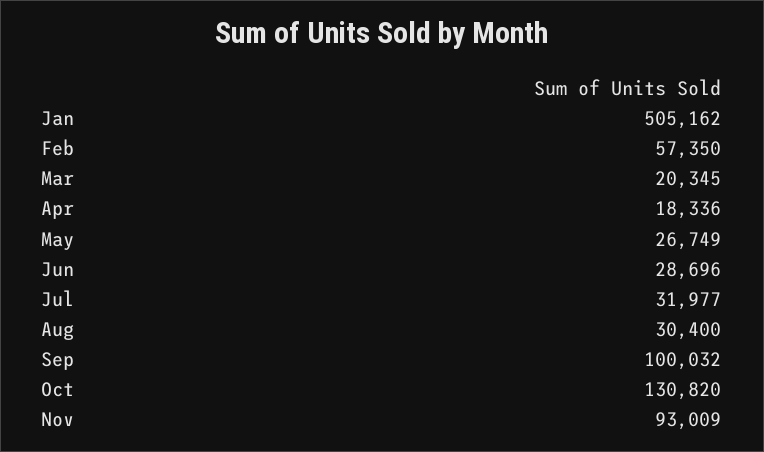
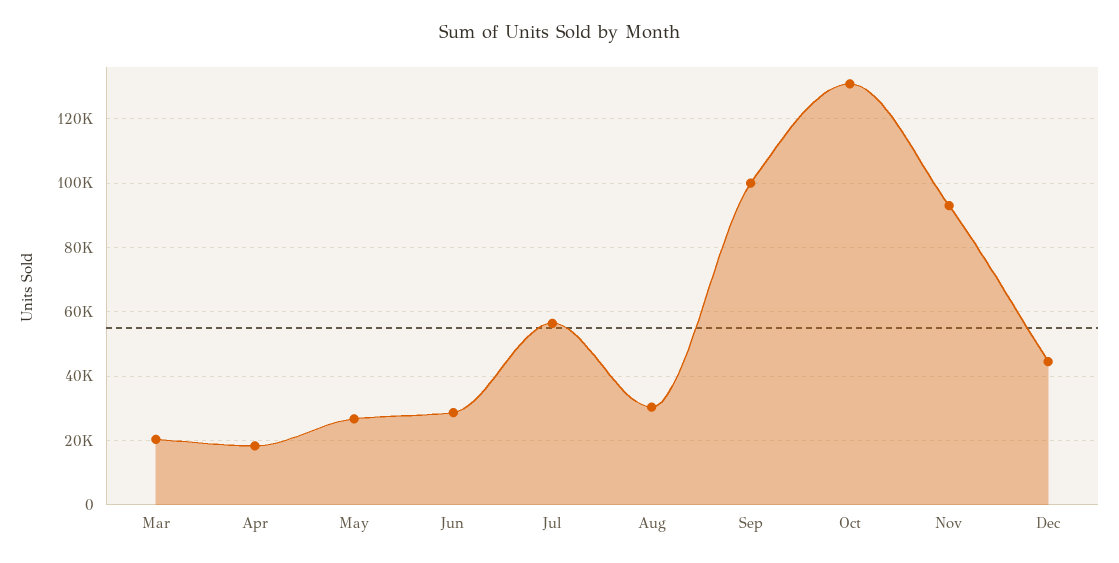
Jan: 505162 -> none
Feb: 57350 -> none
Jul: 31977 -> 56000
Dec: none -> 44000

